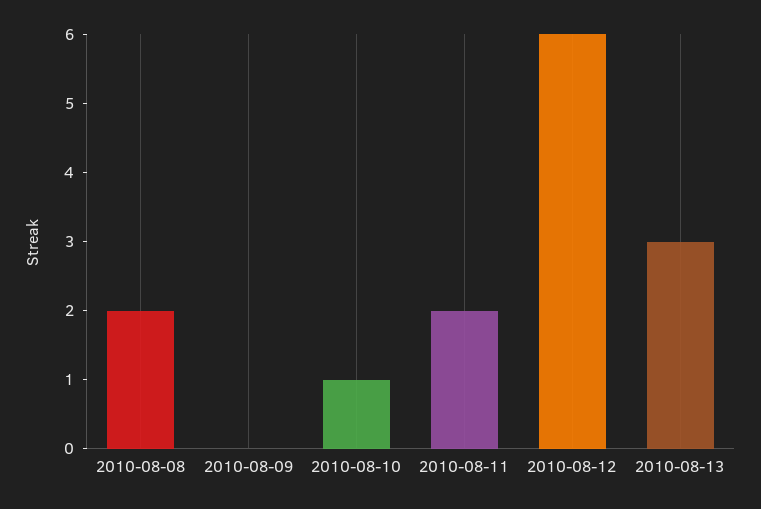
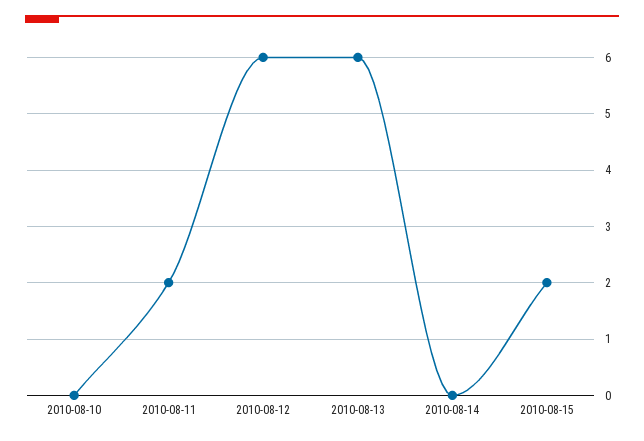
2010-08-08: 2 -> none
2010-08-09: 0 -> none
2010-08-10: 1 -> 0
2010-08-13: 3 -> 6
2010-08-14: none -> 0
2010-08-15: none -> 2

